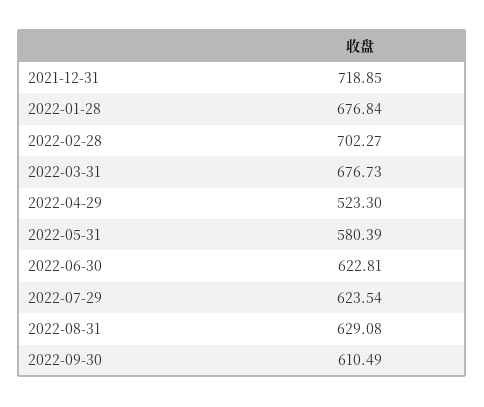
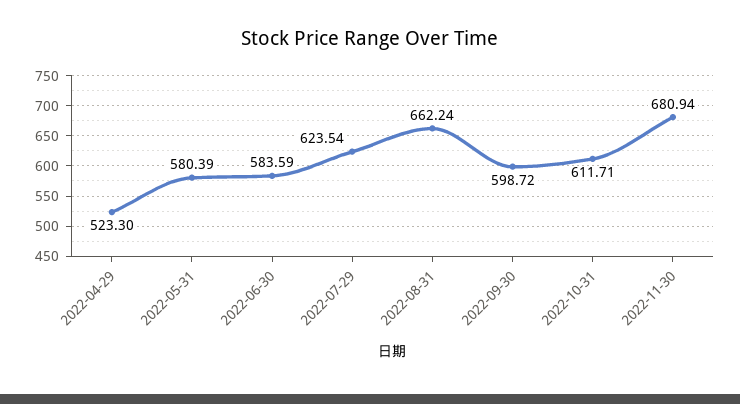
2021-12-31: 718.85 -> none
2022-01-28: 676.84 -> none
2022-02-28: 702.27 -> none
2022-03-31: 676.73 -> none
2022-06-30: 622.81 -> 583.59
2022-08-31: 629.08 -> 662.24
2022-09-30: 610.49 -> 598.72
2022-10-31: none -> 611.71
2022-11-30: none -> 680.94

